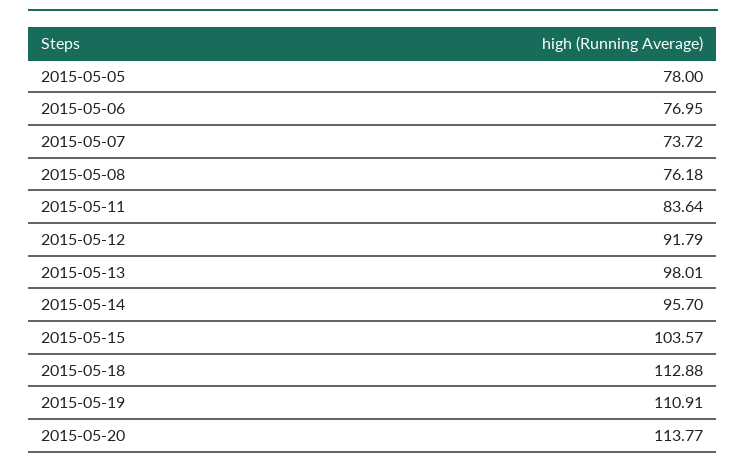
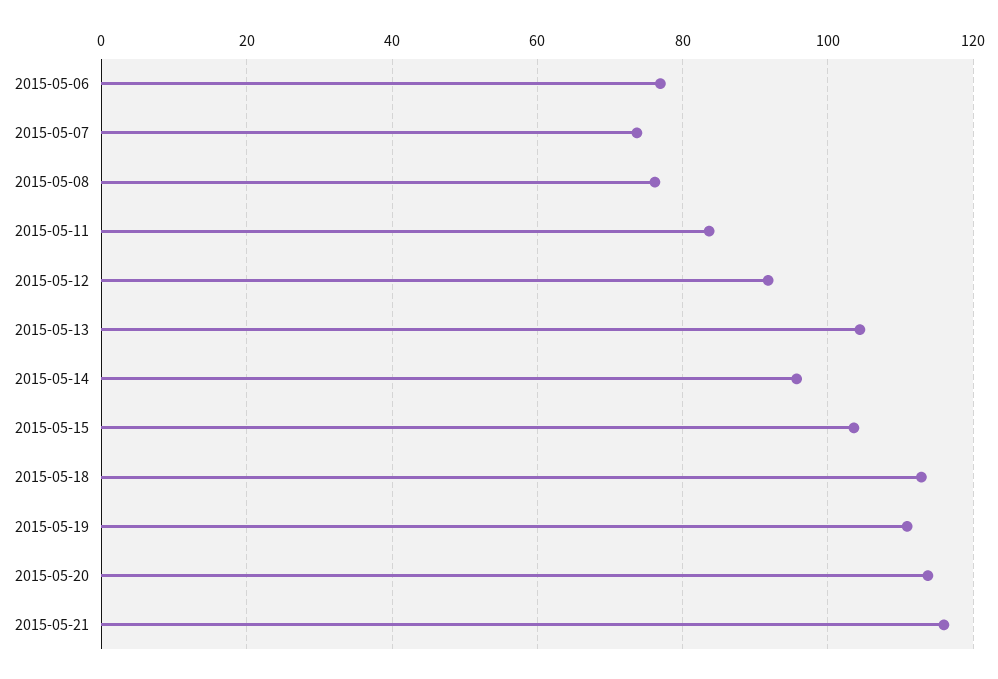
2015-05-05: 78 -> none
2015-05-13: 98.01 -> 104
2015-05-21: none -> 116

